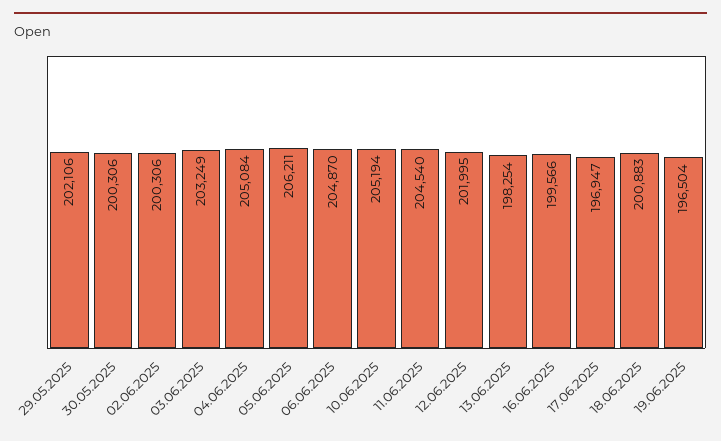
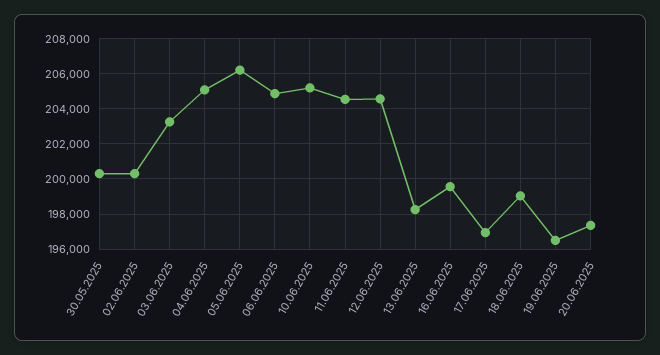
29.05.2025: 202106 -> none
12.06.2025: 201995 -> 204500
18.06.2025: 200883 -> 199000
20.06.2025: none -> 197500

